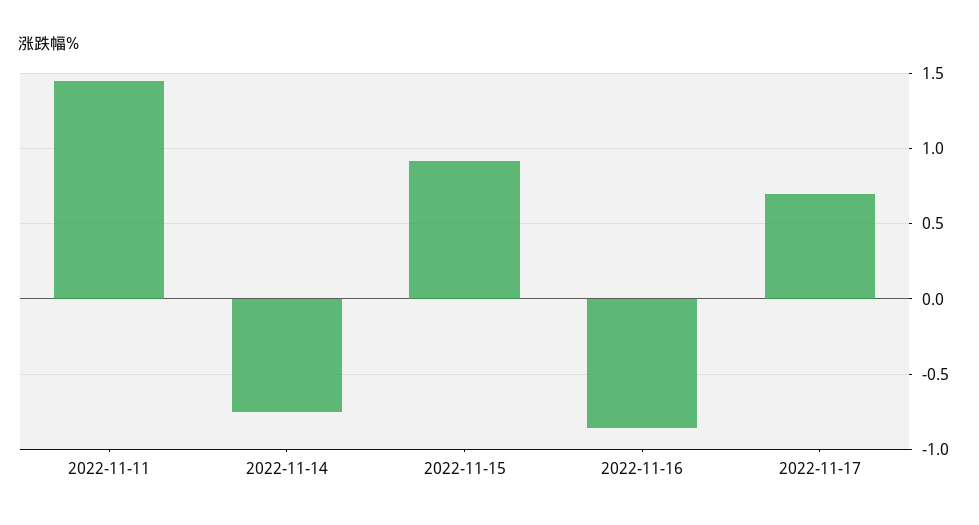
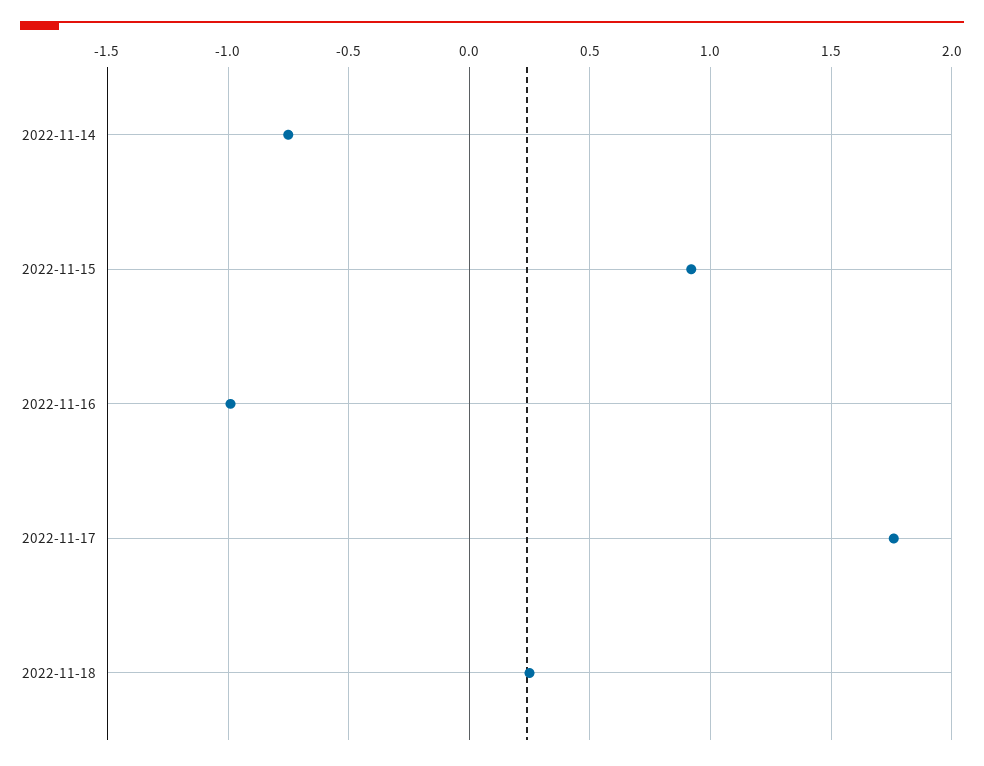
2022-11-11: 1.45 -> none
2022-11-16: -0.85 -> -1
2022-11-17: 0.7 -> 1.75
2022-11-18: none -> 0.25

